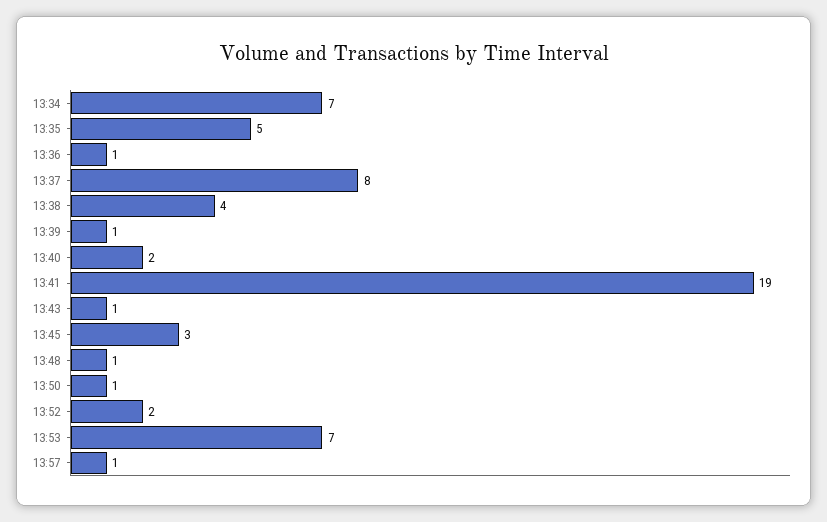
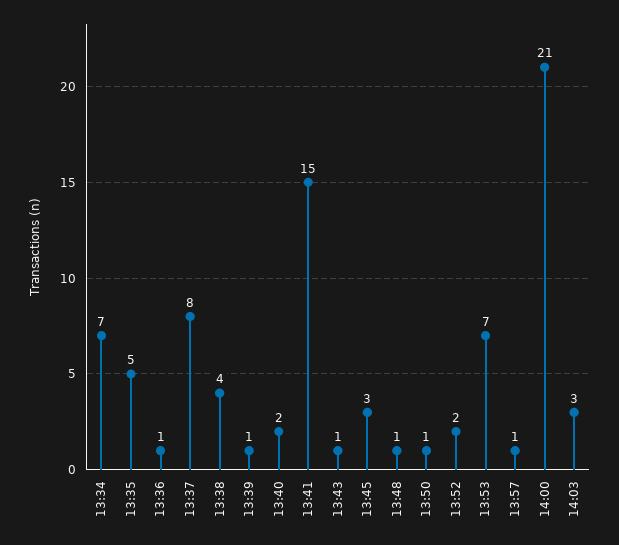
13:41: 19 -> 15
14:00: none -> 21
14:03: none -> 3

